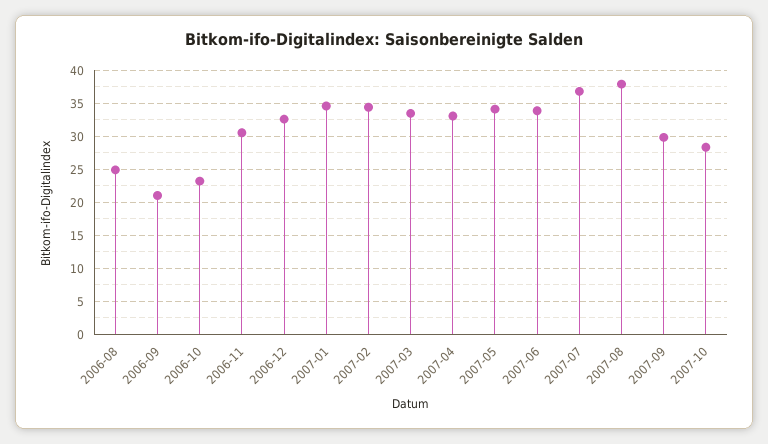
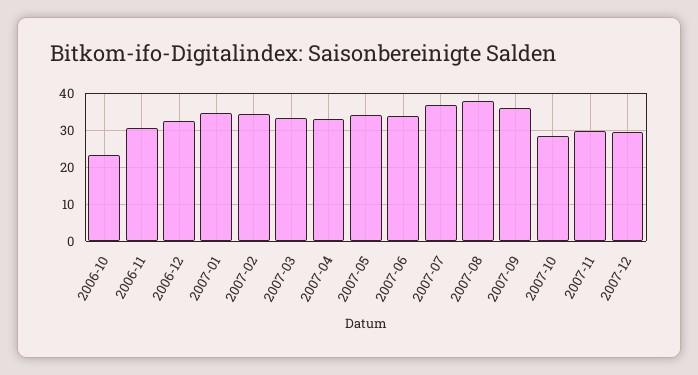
2006-08: 25 -> none
2006-09: 21 -> none
2007-09: 30 -> 36
2007-11: none -> 30
2007-12: none -> 30

